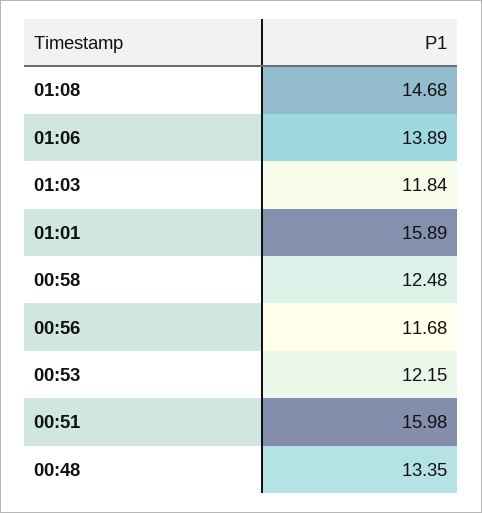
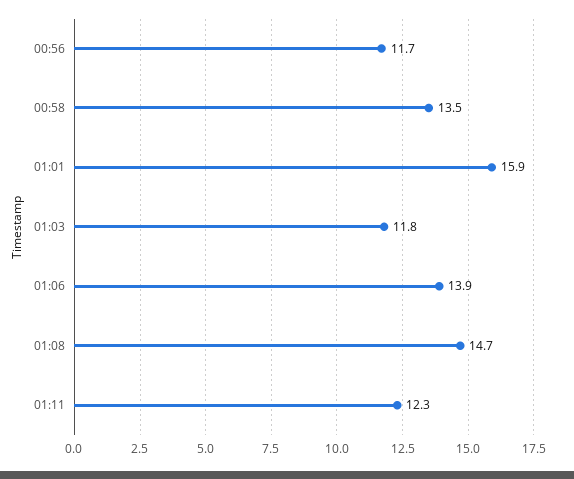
00:58: 12.48 -> 13.5
00:53: 12.15 -> none
00:51: 15.98 -> none
00:48: 13.35 -> none
01:11: none -> 12.3

